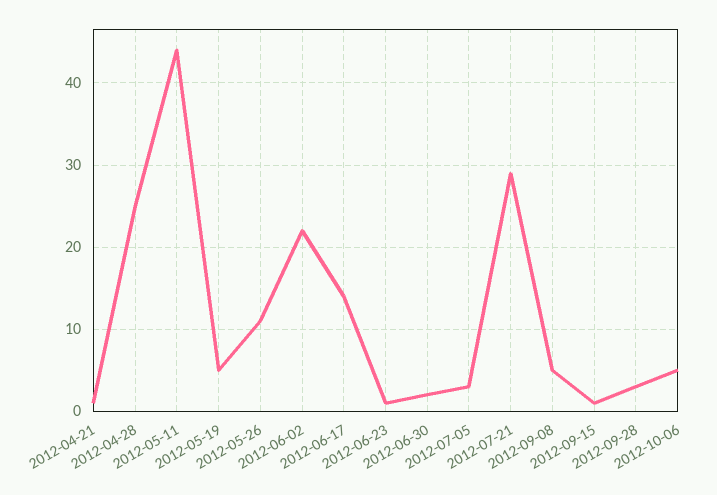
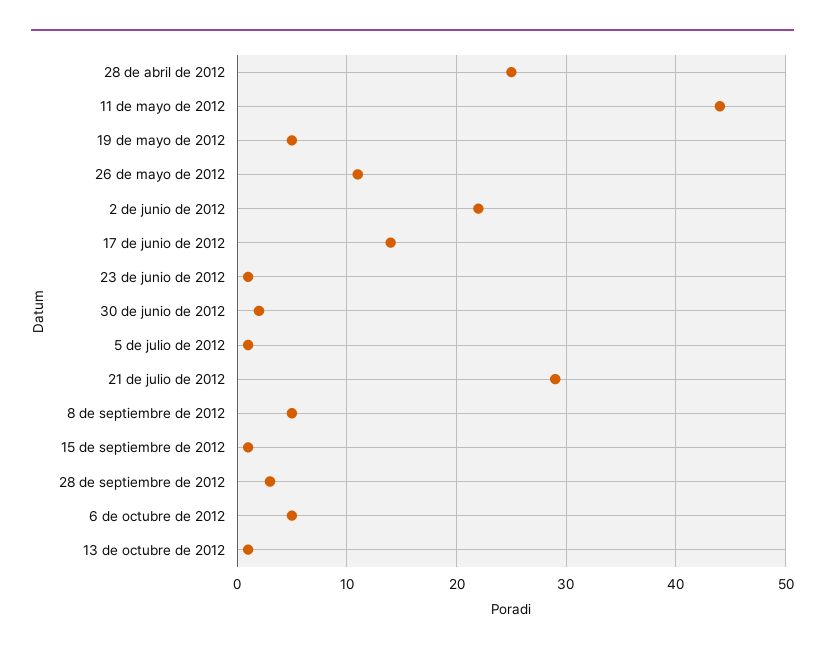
2012-04-21: 1 -> none
2012-07-05: 3 -> 1
13 de octubre de 2012: none -> 1

